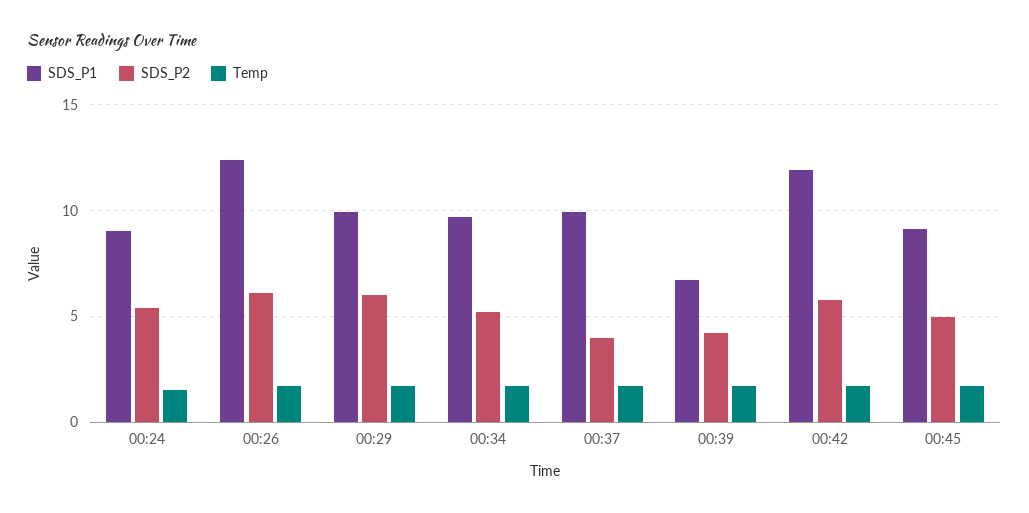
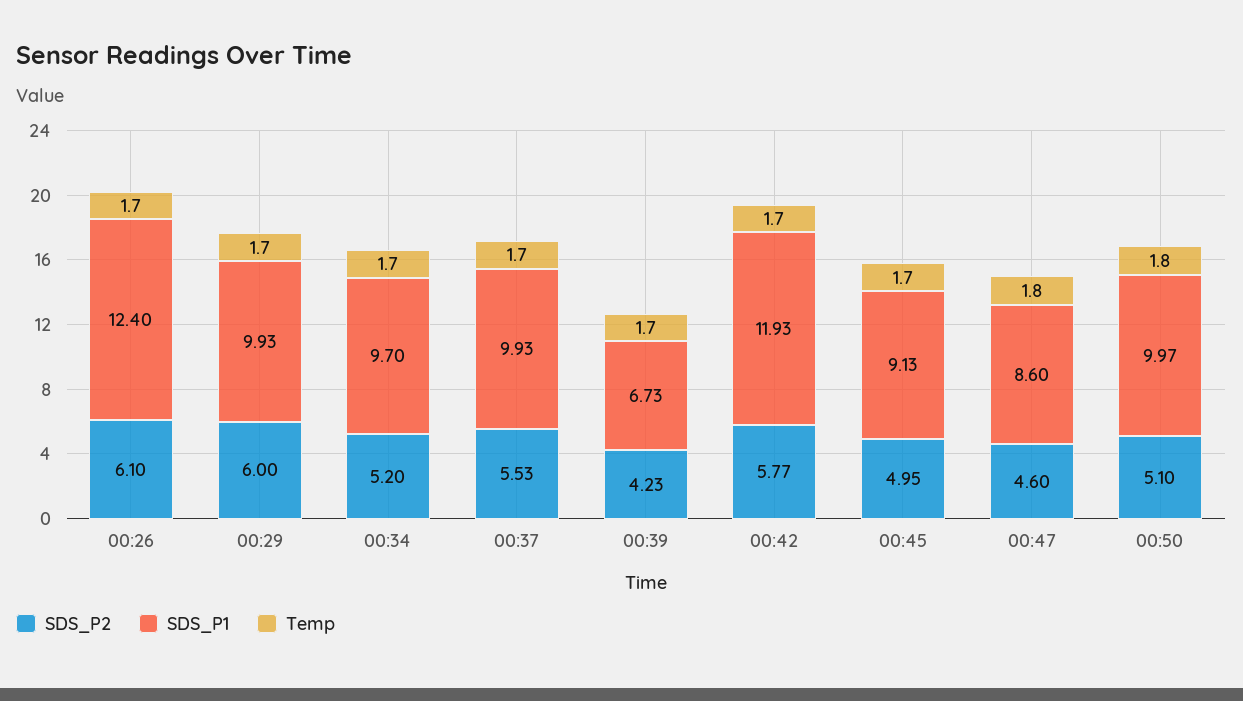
SDS_P1, 00:24: 9 -> none
SDS_P2, 00:24: 5.5 -> none
Temp, 00:24: 1.5 -> none
SDS_P2, 00:37: 4 -> 5.53
SDS_P2, 00:47: none -> 4.6
SDS_P1, 00:47: none -> 8.6
Temp, 00:47: none -> 1.8
SDS_P2, 00:50: none -> 5.1
SDS_P1, 00:50: none -> 9.97
Temp, 00:50: none -> 1.8

